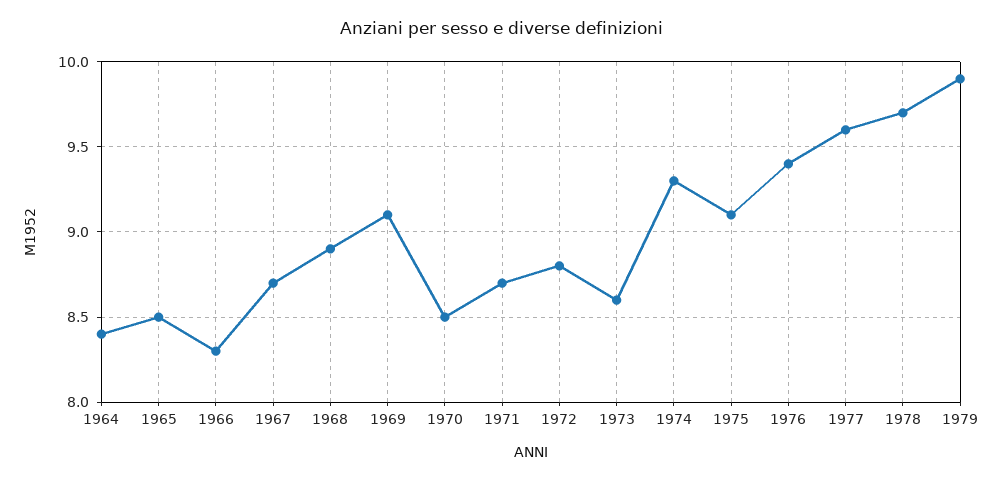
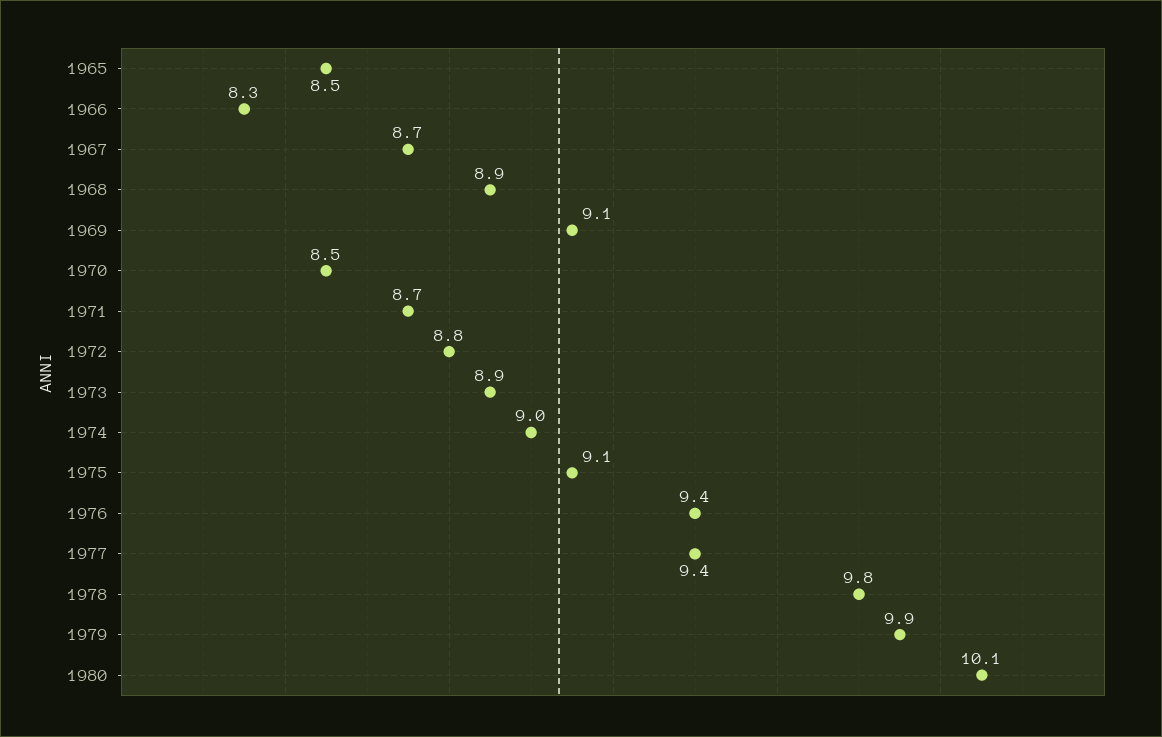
1964: 8.4 -> none
1973: 8.6 -> 8.9
1974: 9.3 -> 9
1977: 9.6 -> 9.4
1978: 9.7 -> 9.8
1980: none -> 10.1

